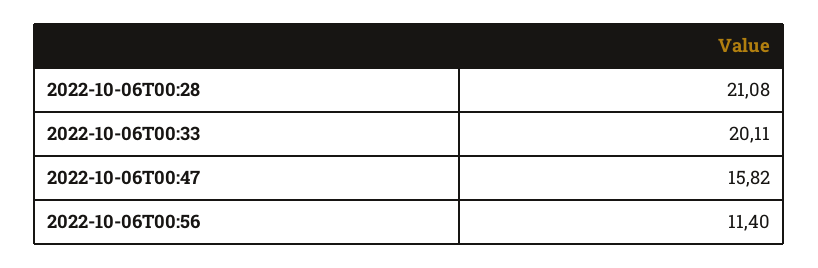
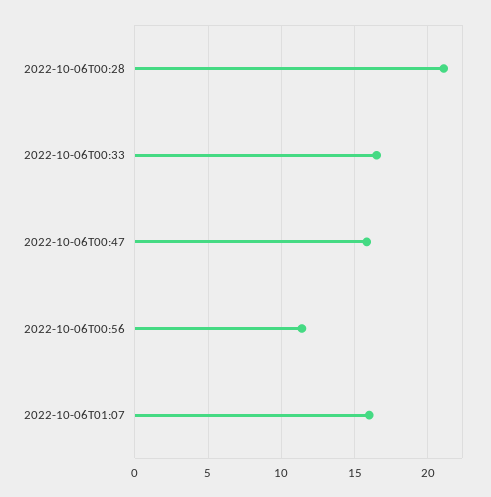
2022-10-06T00:33: 20.11 -> 16.5
2022-10-06T01:07: none -> 16

